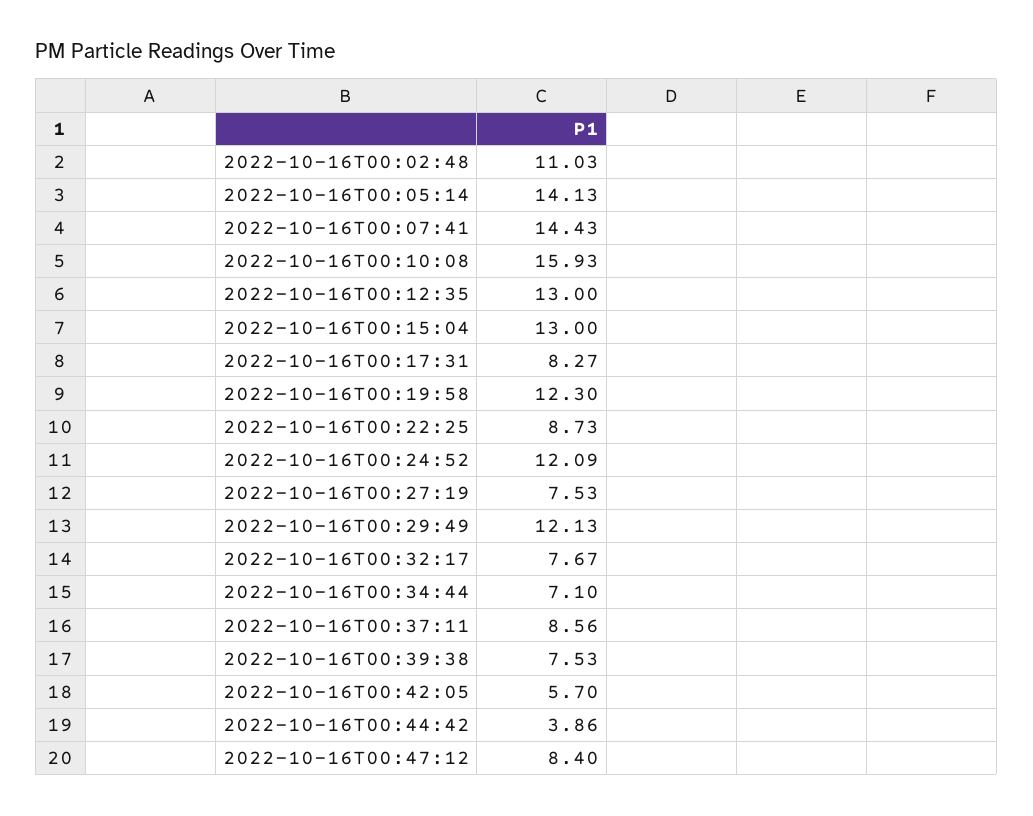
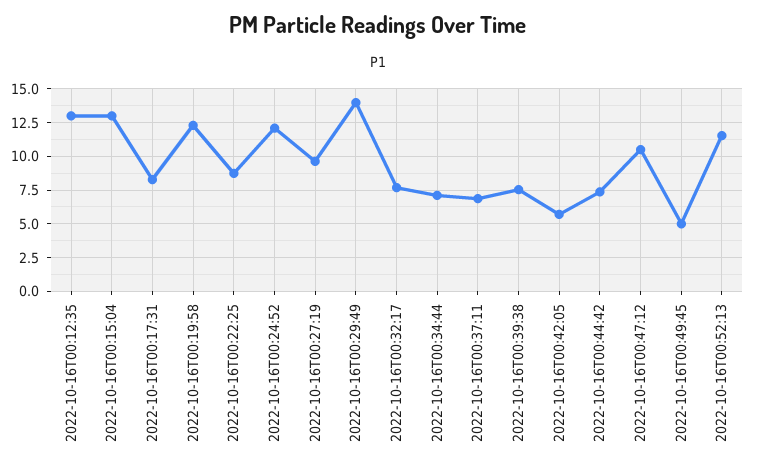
2022-10-16T00:02:48: 11.03 -> none
2022-10-16T00:05:14: 14.13 -> none
2022-10-16T00:07:41: 14.43 -> none
2022-10-16T00:10:08: 15.93 -> none
2022-10-16T00:27:19: 7.53 -> 9.5
2022-10-16T00:29:49: 12.13 -> 14
2022-10-16T00:37:11: 8.56 -> 7
2022-10-16T00:44:42: 3.86 -> 7.5
2022-10-16T00:47:12: 8.4 -> 10.5
2022-10-16T00:49:45: none -> 5
2022-10-16T00:52:13: none -> 11.5

